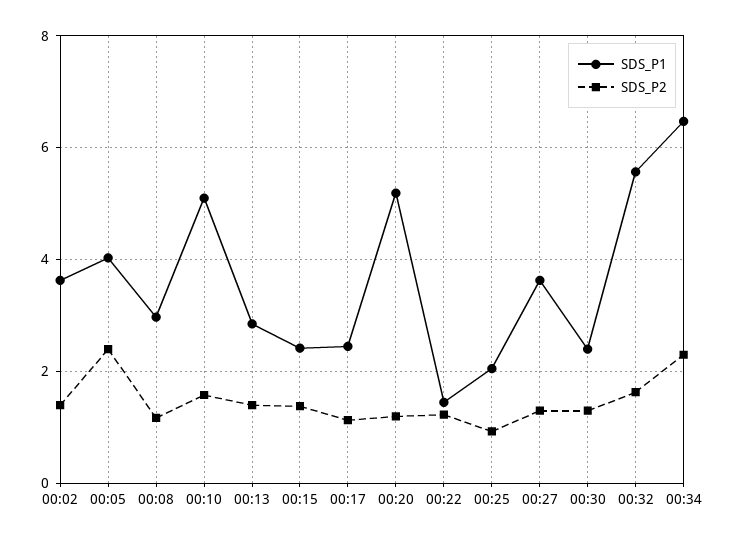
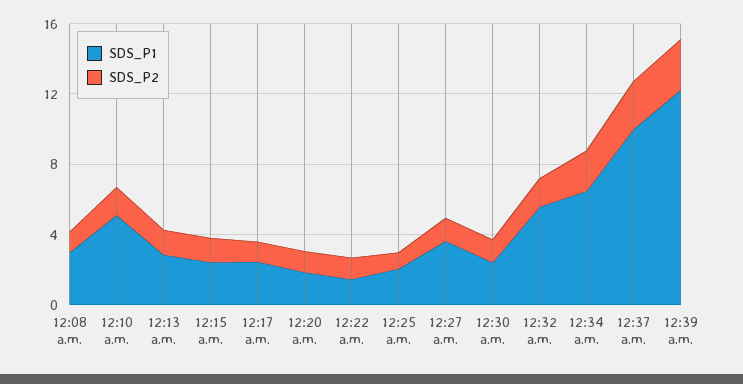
SDS_P1, 00:02: 3.6 -> none
SDS_P2, 00:02: 1.4 -> none
SDS_P1, 00:05: 4 -> none
SDS_P2, 00:05: 2.4 -> none
SDS_P1, 00:20: 5.2 -> 2
SDS_P1, 12:37 a.m.: none -> 10
SDS_P2, 12:37 a.m.: none -> 3
SDS_P1, 12:39 a.m.: none -> 12
SDS_P2, 12:39 a.m.: none -> 3

